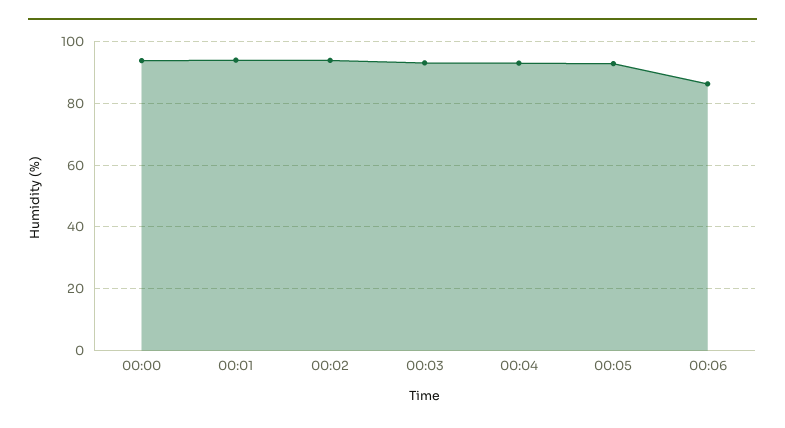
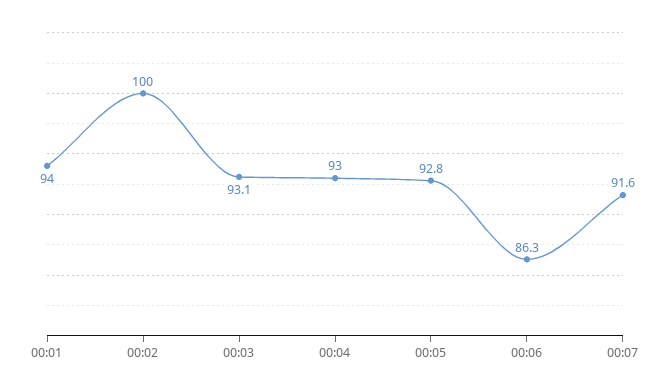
00:00: 94 -> none
00:02: 94 -> 100
00:07: none -> 91.6

